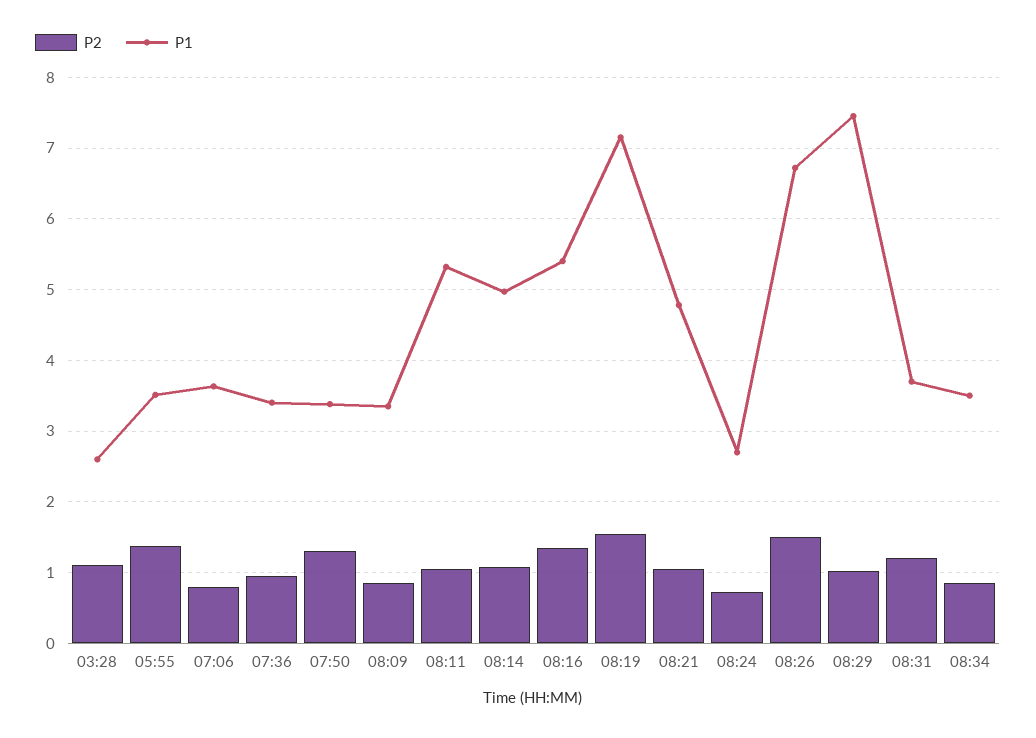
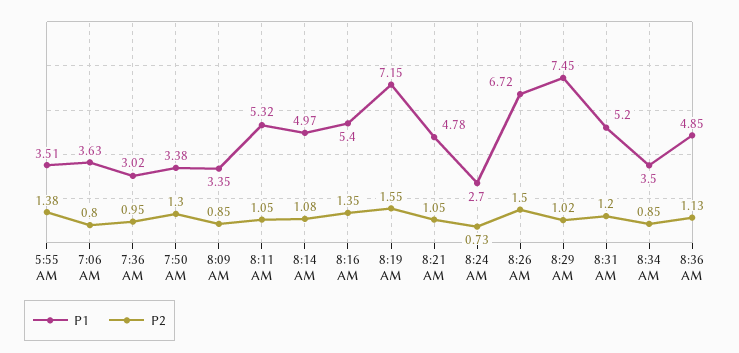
P2, 03:28: 1.1 -> none
P1, 03:28: 2.6 -> none
P1, 07:36: 3.4 -> 3.02
P1, 08:31: 3.7 -> 5.2
P1, 8:36 AM: none -> 4.85
P2, 8:36 AM: none -> 1.13

